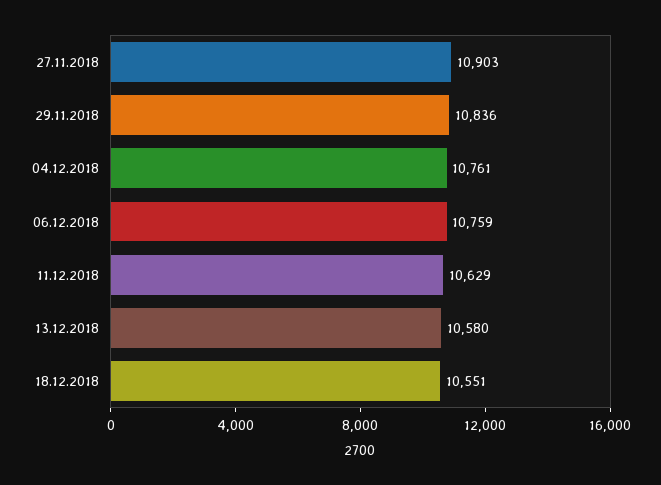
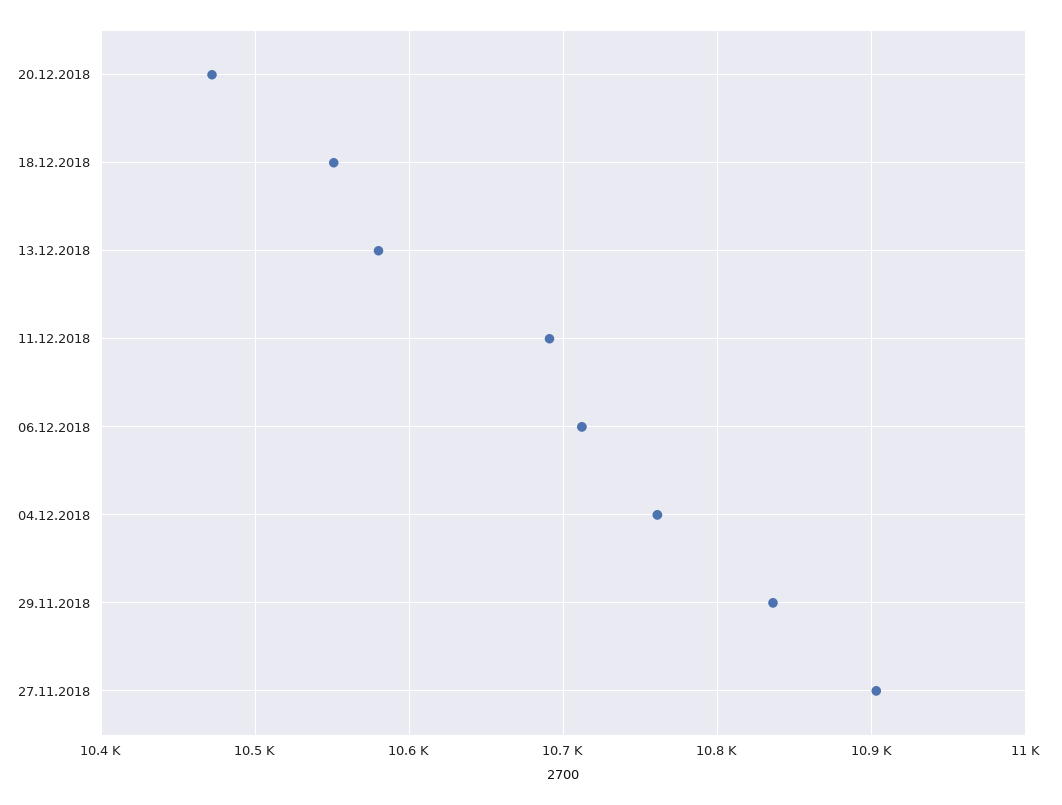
06.12.2018: 10759 -> 10710
11.12.2018: 10629 -> 10690
20.12.2018: none -> 10470

